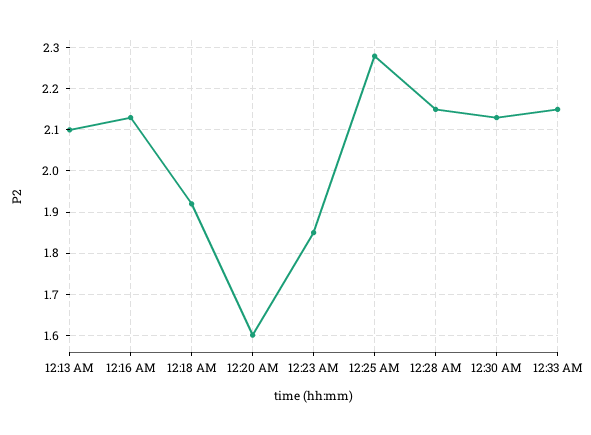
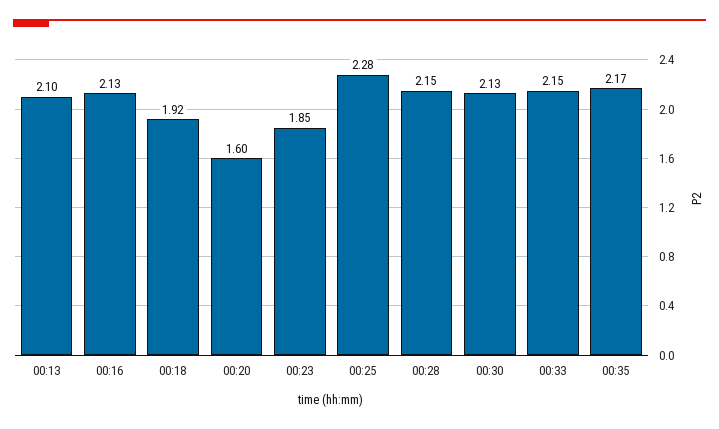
00:35: none -> 2.17

